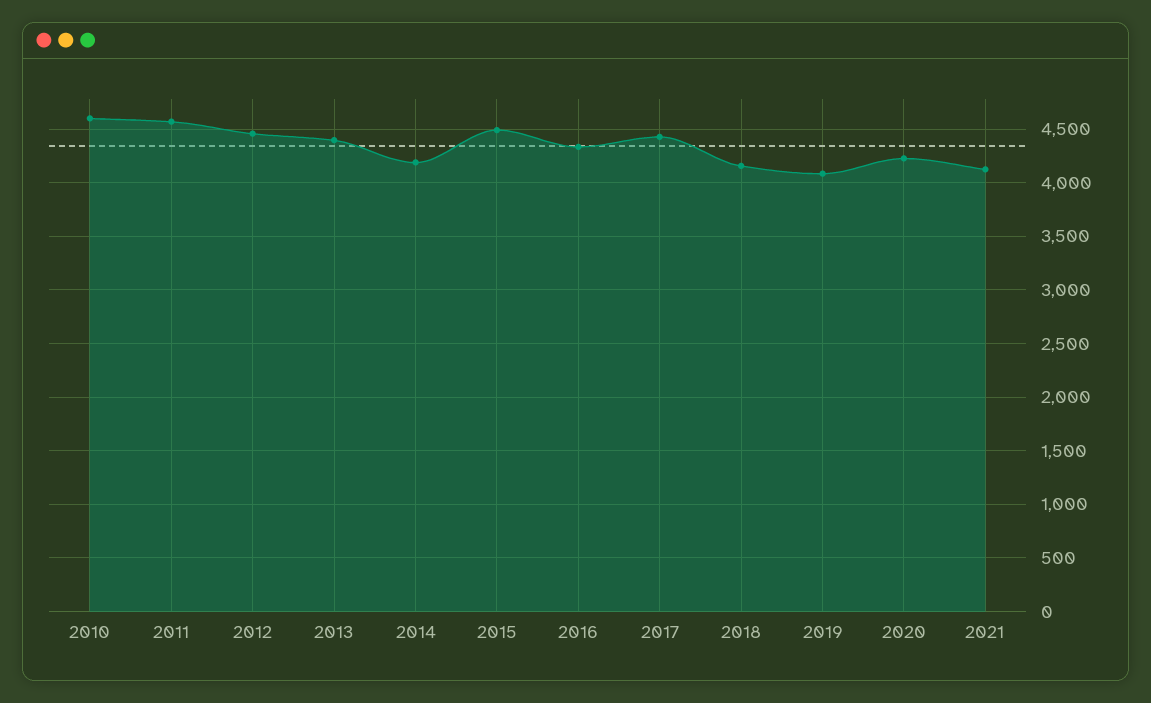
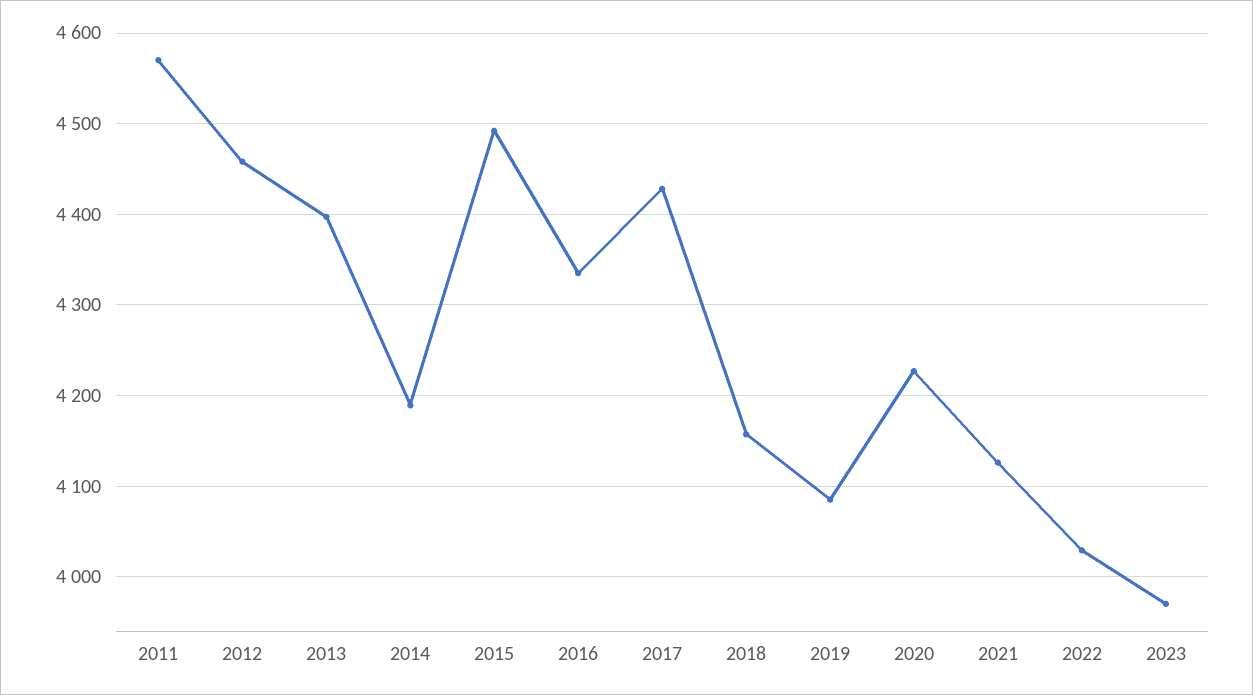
2010: 4600 -> none
2022: none -> 4030
2023: none -> 3970

